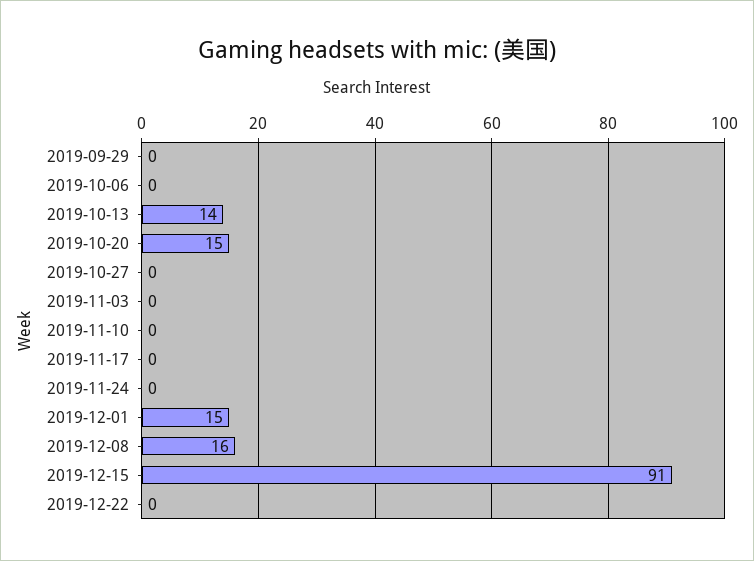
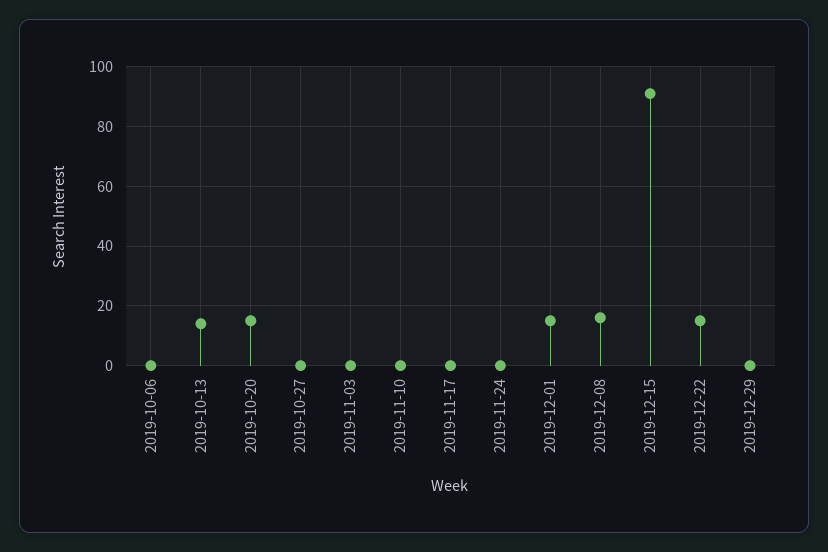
2019-09-29: 0 -> none
2019-12-22: 0 -> 15
2019-12-29: none -> 0

